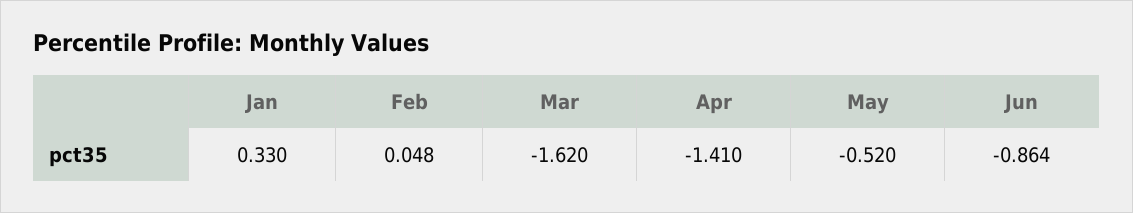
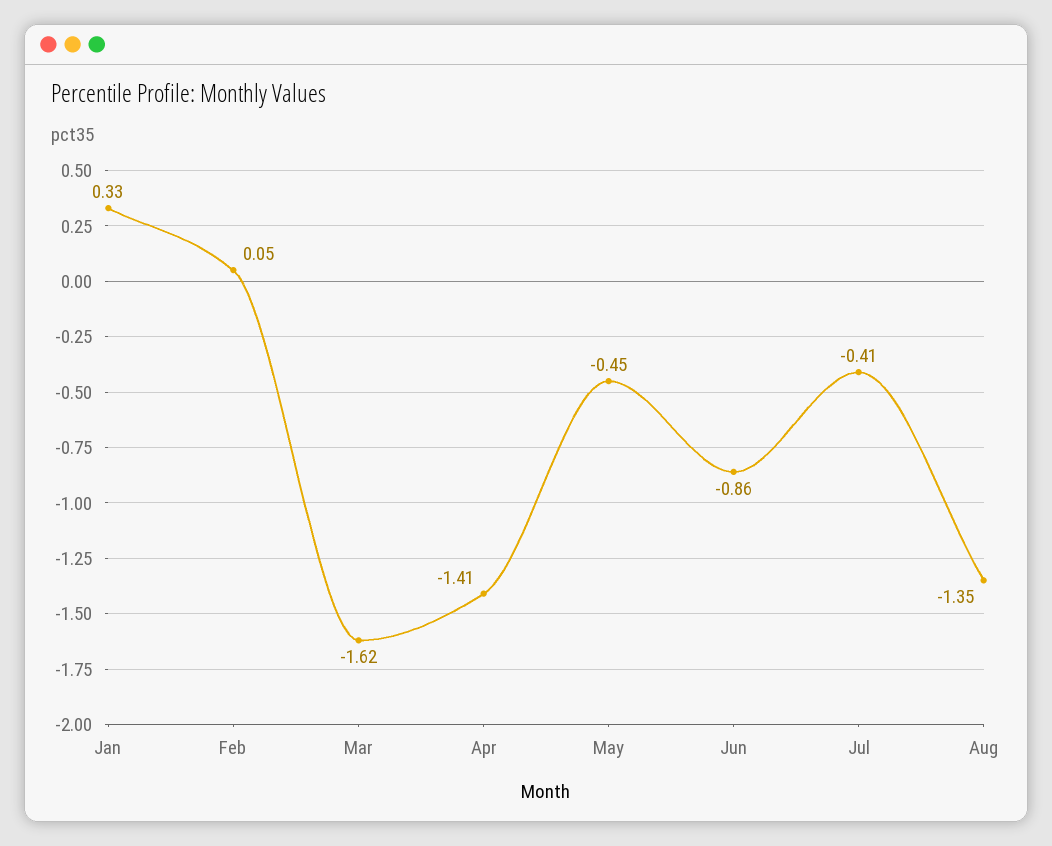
May: -0.52 -> -0.45
Jul: none -> -0.41
Aug: none -> -1.35

